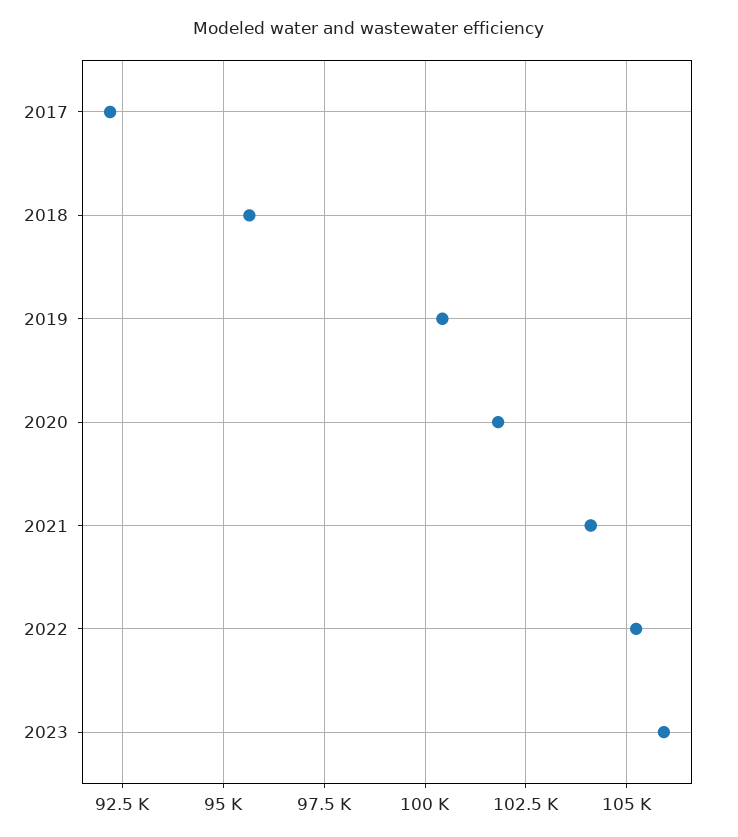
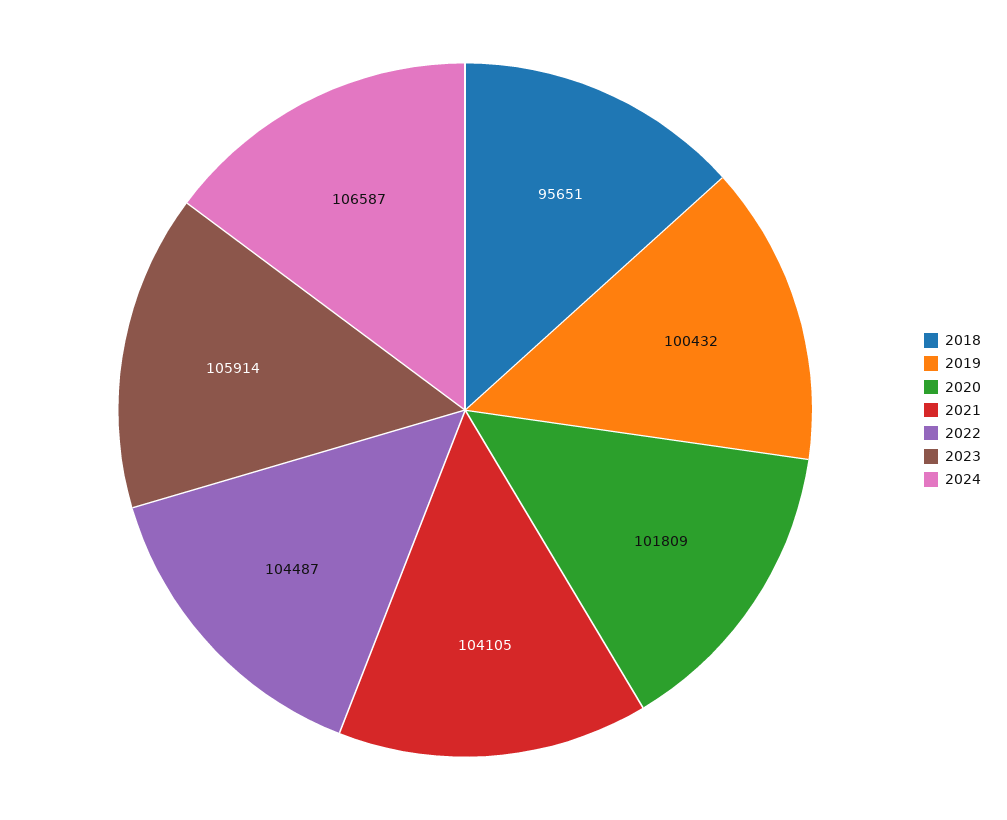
2017: 92250 -> none
2022: 105250 -> 104487
2024: none -> 106587

